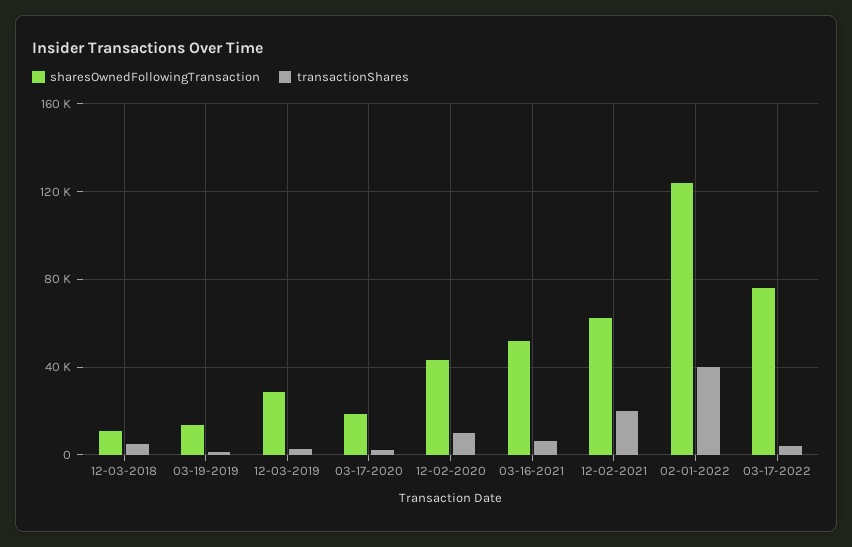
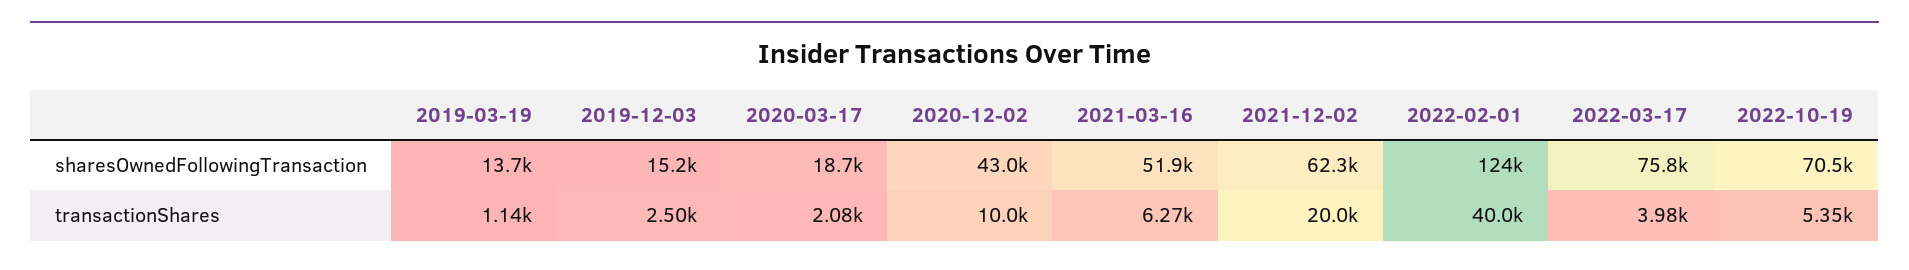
sharesOwnedFollowingTransaction, 12-03-2018: 10000 -> none
transactionShares, 12-03-2018: 5000 -> none
sharesOwnedFollowingTransaction, 12-03-2019: 30000 -> 15200
sharesOwnedFollowingTransaction, 2022-10-19: none -> 70500
transactionShares, 2022-10-19: none -> 5350

